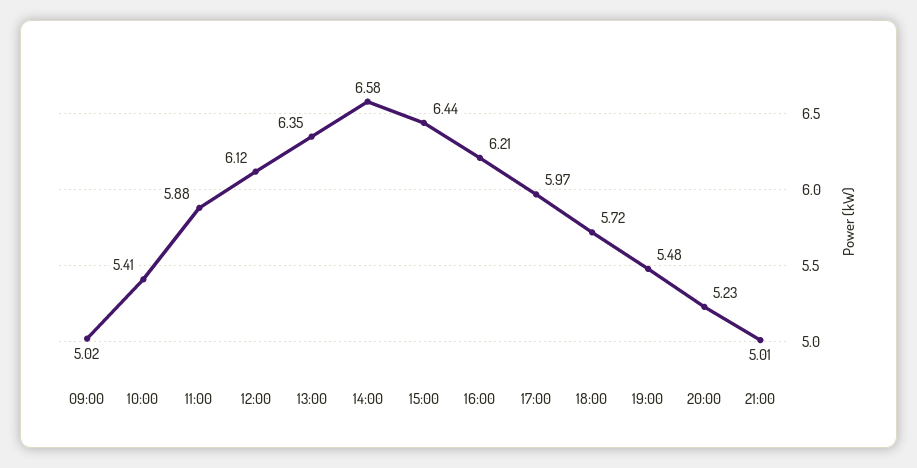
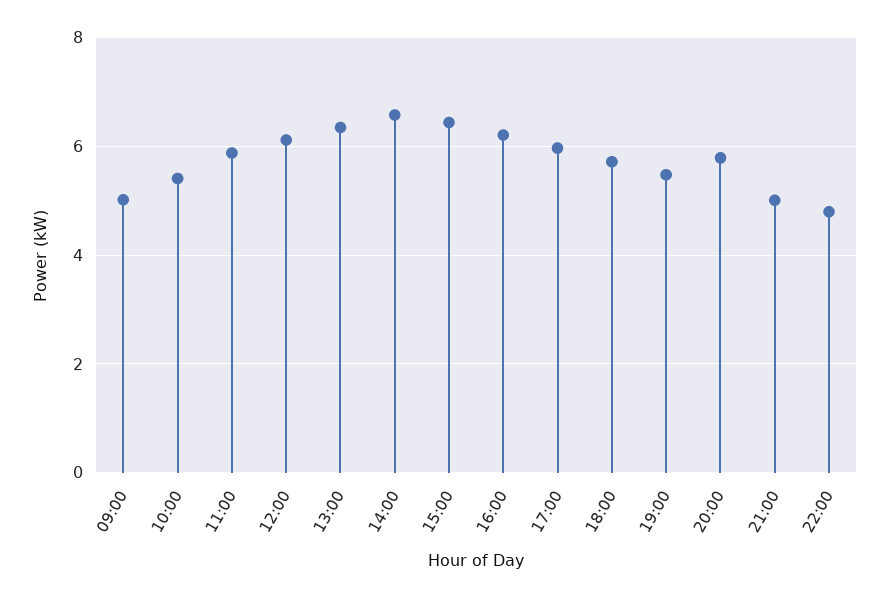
20:00: 5.23 -> 5.8
22:00: none -> 4.8

